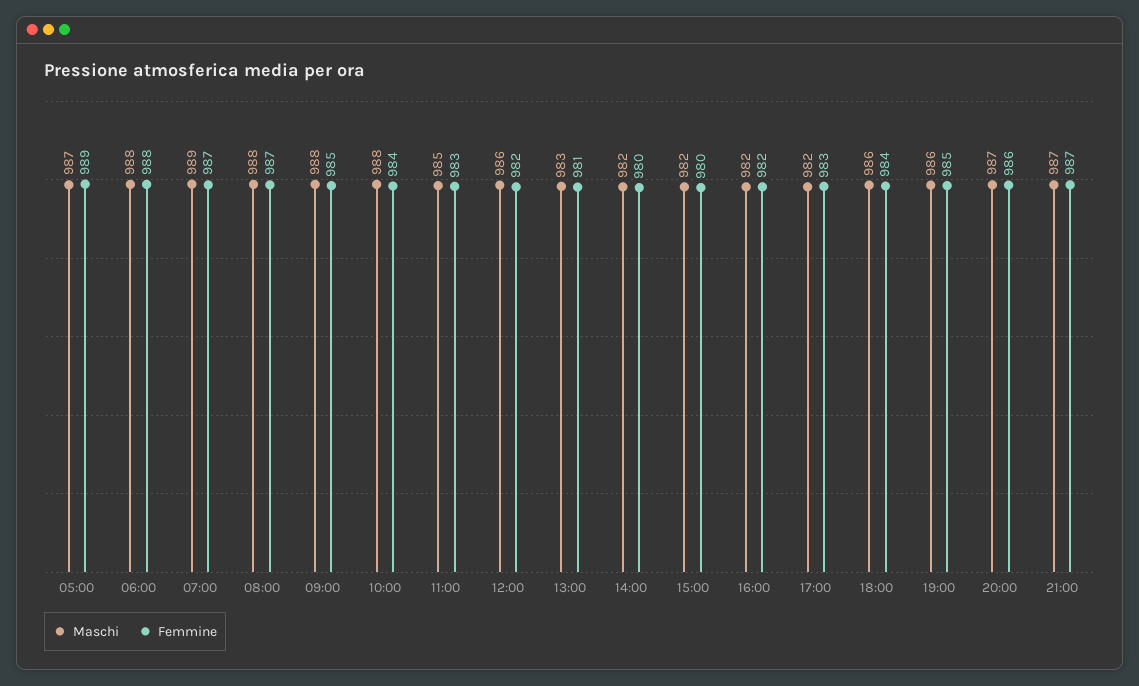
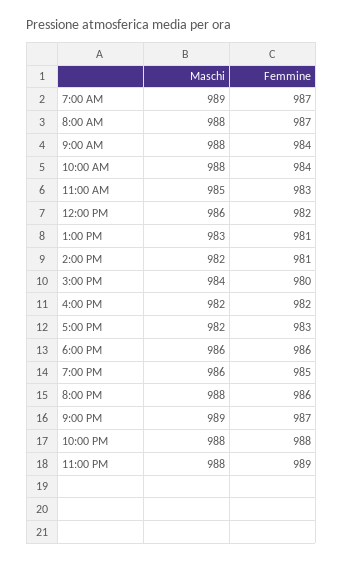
Maschi, 05:00: 987 -> none
Femmine, 05:00: 989 -> none
Maschi, 06:00: 988 -> none
Femmine, 06:00: 988 -> none
Femmine, 09:00: 985 -> 984
Femmine, 14:00: 980 -> 981
Maschi, 15:00: 982 -> 984
Femmine, 18:00: 984 -> 986
Maschi, 20:00: 987 -> 988
Maschi, 21:00: 987 -> 989
Maschi, 10:00 PM: none -> 988
Femmine, 10:00 PM: none -> 988
Maschi, 11:00 PM: none -> 988
Femmine, 11:00 PM: none -> 989

